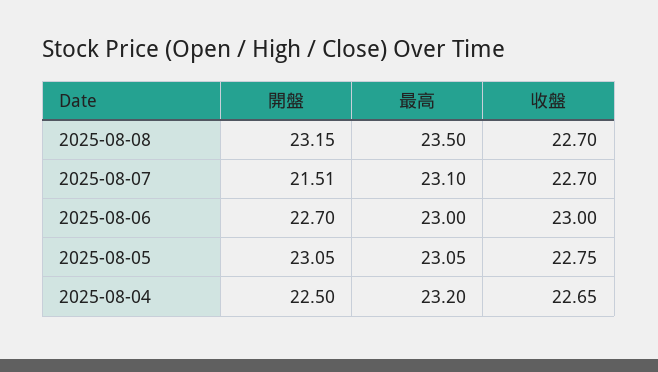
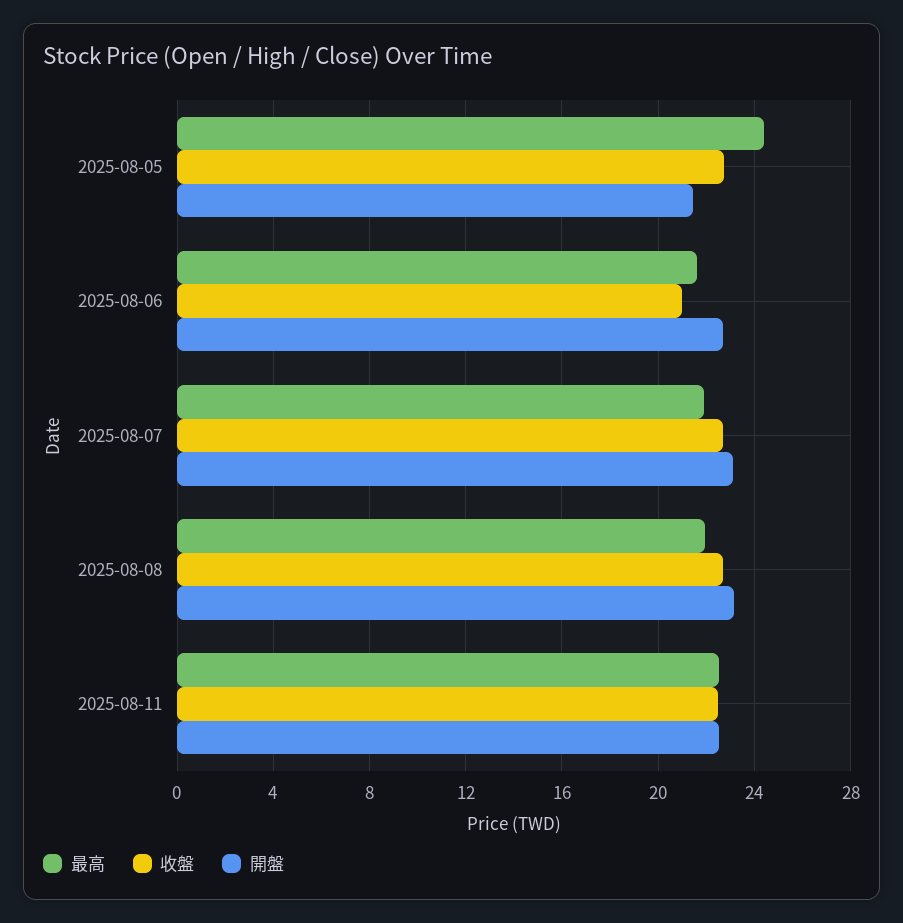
最高, 2025-08-08: 23.5 -> 22
開盤, 2025-08-07: 21.51 -> 23
最高, 2025-08-07: 23.1 -> 22
最高, 2025-08-06: 23 -> 21.5
收盤, 2025-08-06: 23 -> 21
開盤, 2025-08-05: 23.05 -> 21.5
最高, 2025-08-05: 23.05 -> 24.5
開盤, 2025-08-04: 22.5 -> none
最高, 2025-08-04: 23.2 -> none
收盤, 2025-08-04: 22.65 -> none
最高, 2025-08-11: none -> 22.5
收盤, 2025-08-11: none -> 22.5
開盤, 2025-08-11: none -> 22.5

